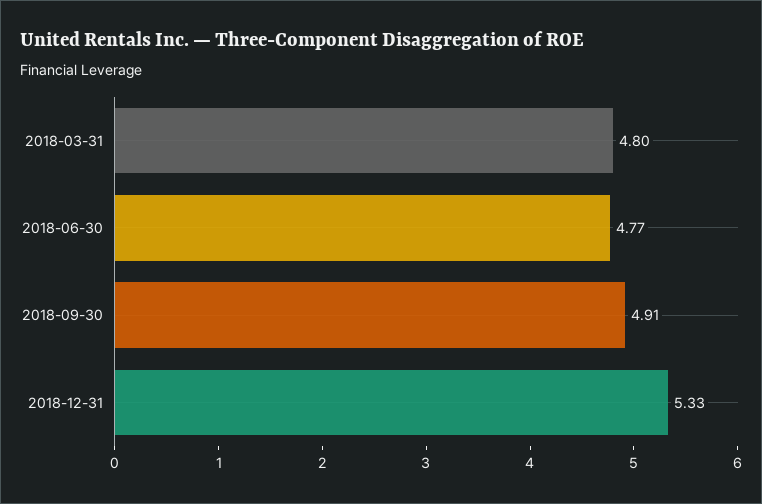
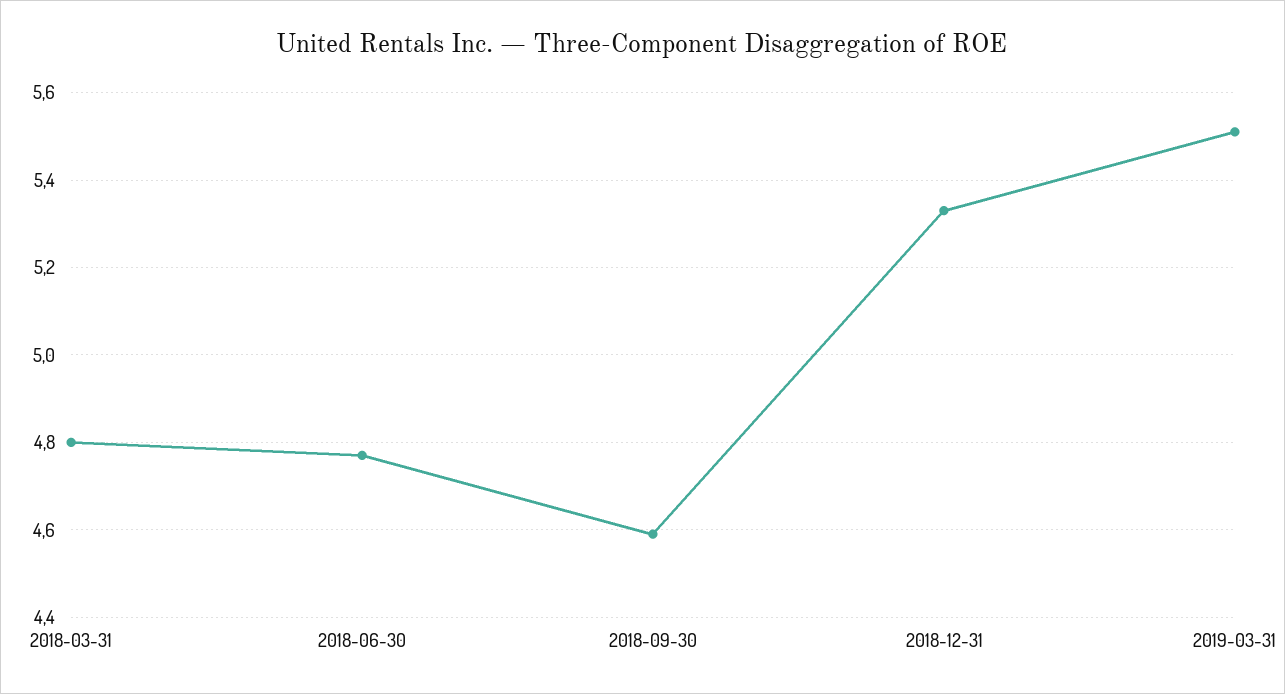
2018-09-30: 4.91 -> 4.6
2019-03-31: none -> 5.5

